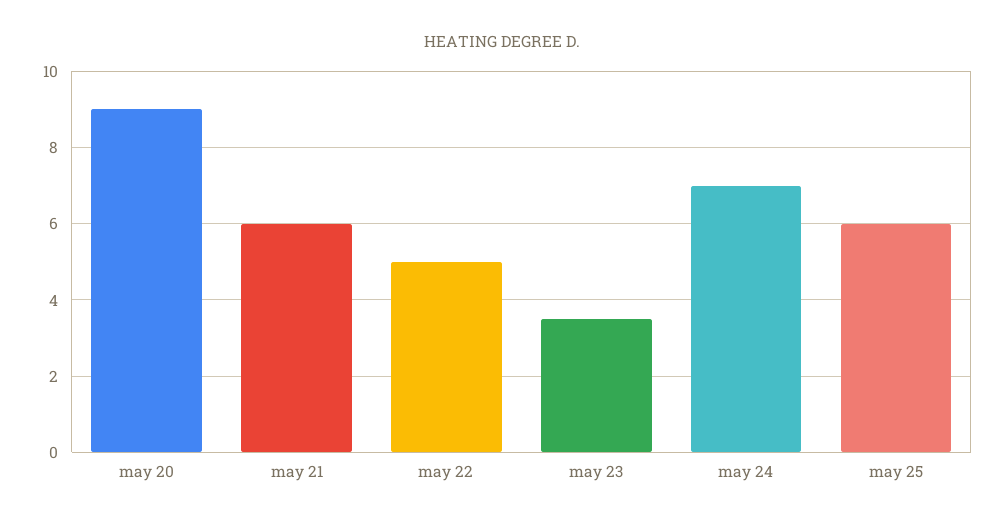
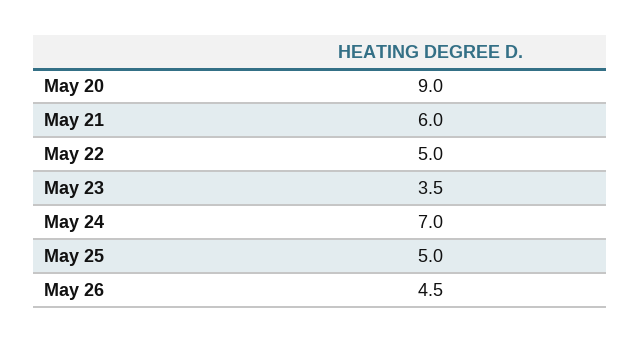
may 25: 6 -> 5
May 26: none -> 4.5

